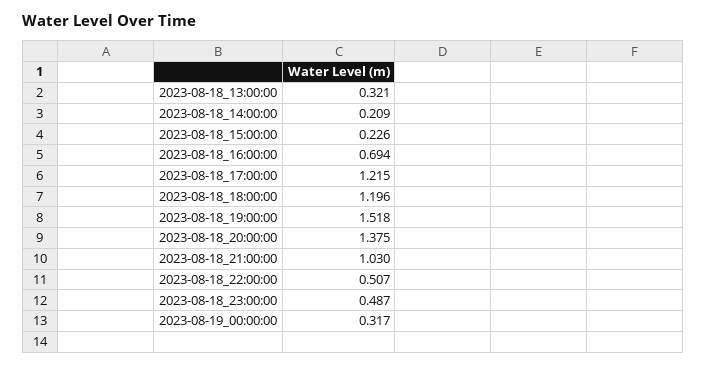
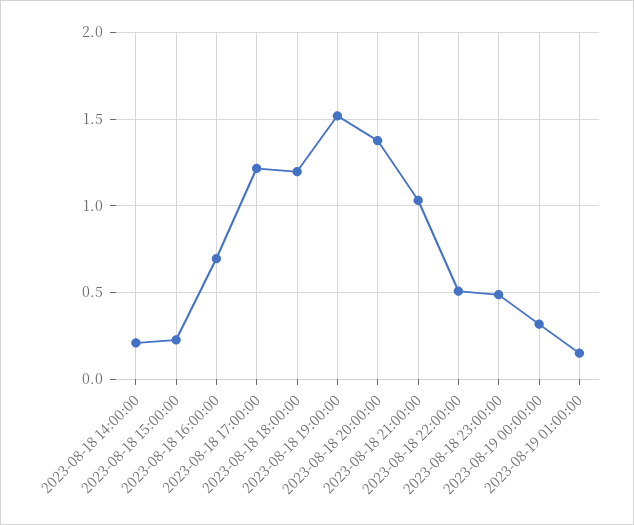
2023-08-18_13:00:00: 0.321 -> none
2023-08-19 01:00:00: none -> 0.15

